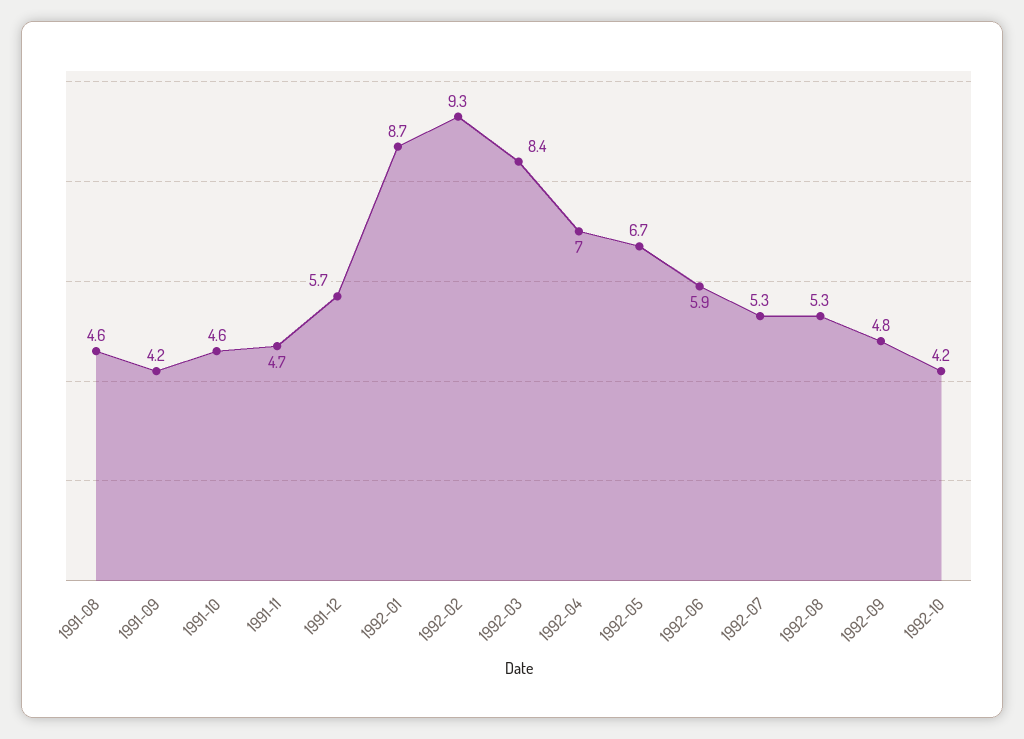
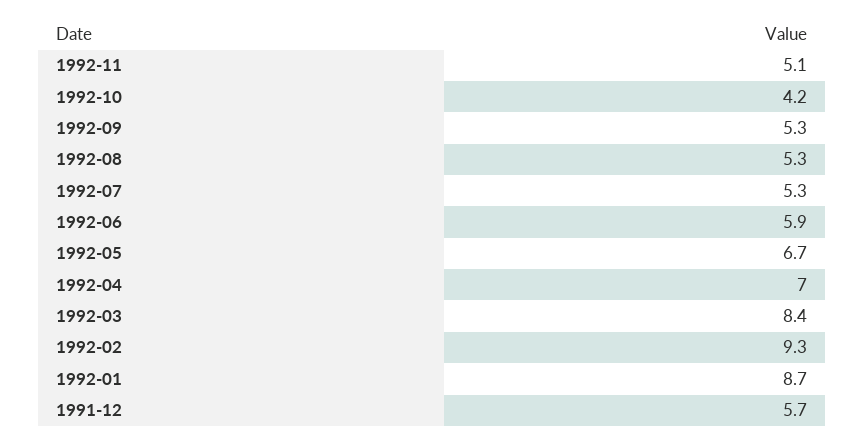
1991-08: 4.6 -> none
1991-09: 4.2 -> none
1991-10: 4.6 -> none
1991-11: 4.7 -> none
1992-09: 4.8 -> 5.3
1992-11: none -> 5.1

